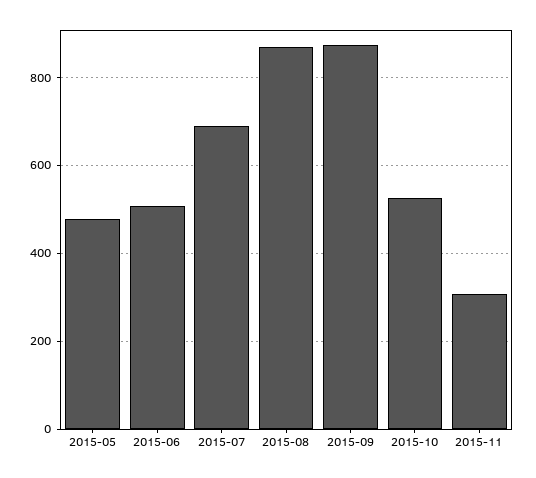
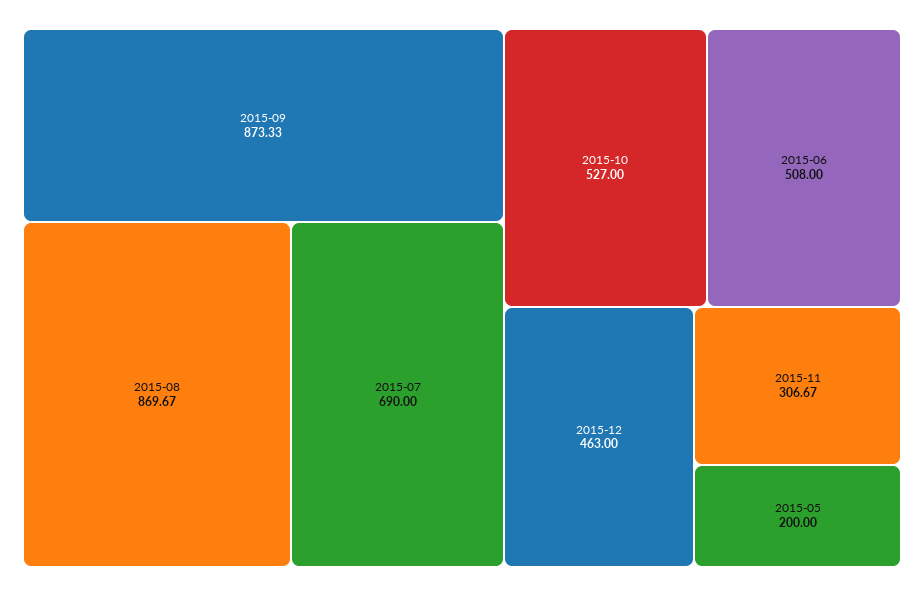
2015-05: 480 -> 200
2015-12: none -> 463

